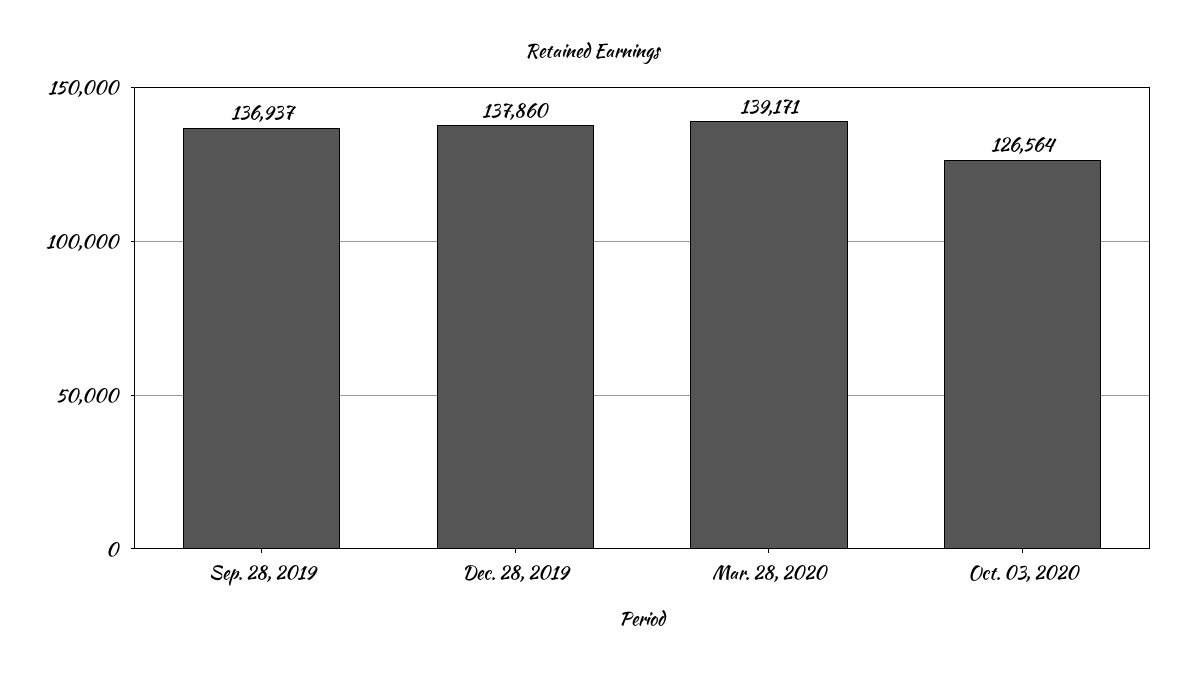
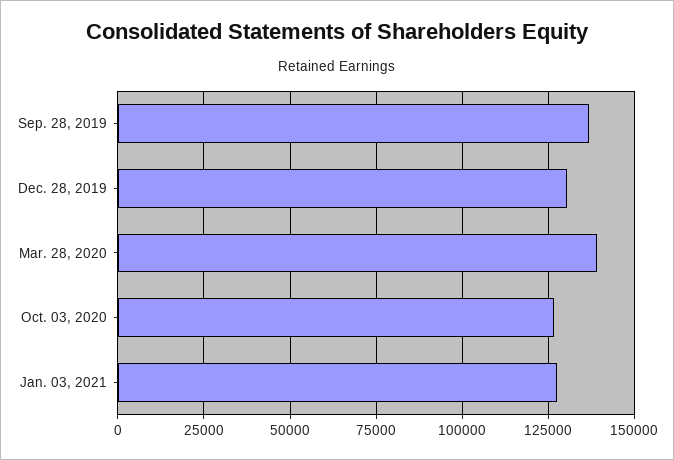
Dec. 28, 2019: 137860 -> 130000
Jan. 03, 2021: none -> 127500

